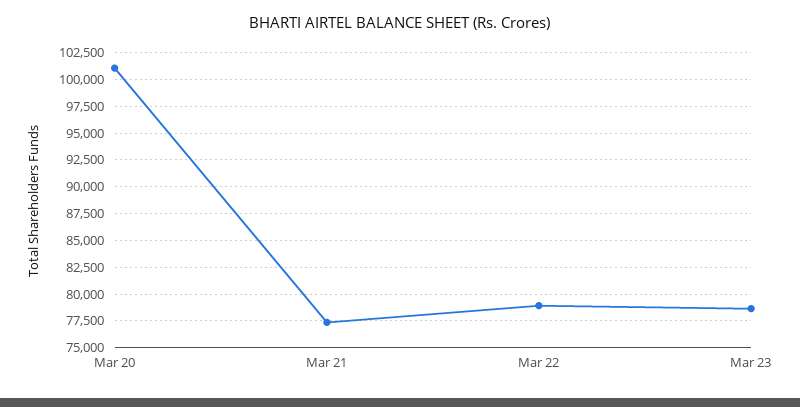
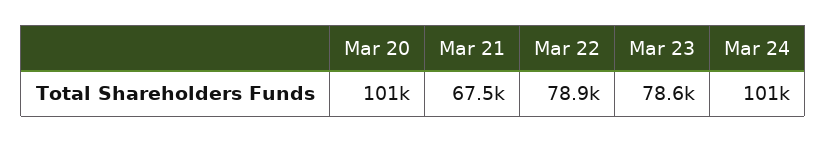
Mar 21: 77500 -> 67500
Mar 24: none -> 101000

